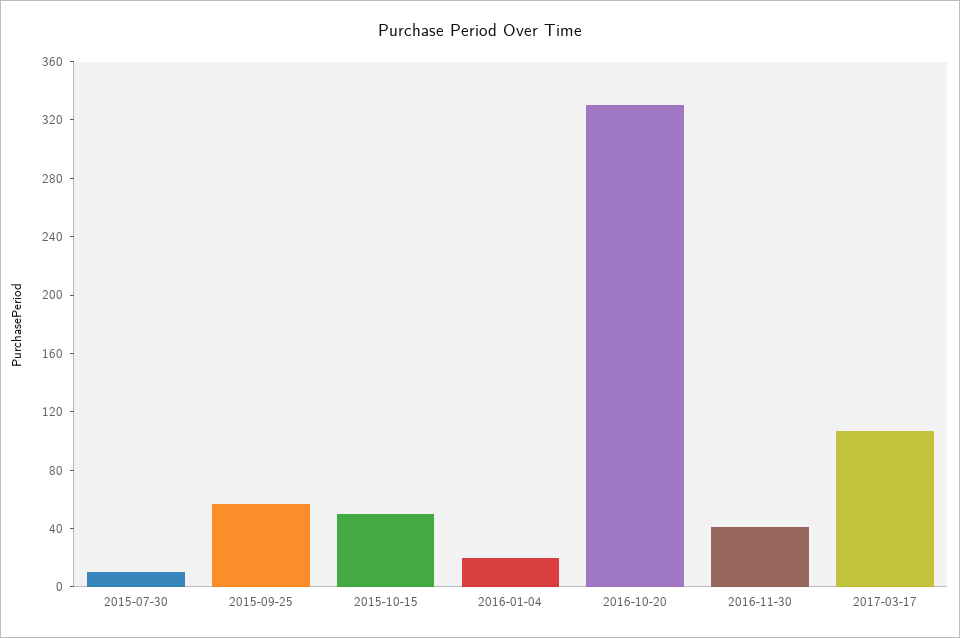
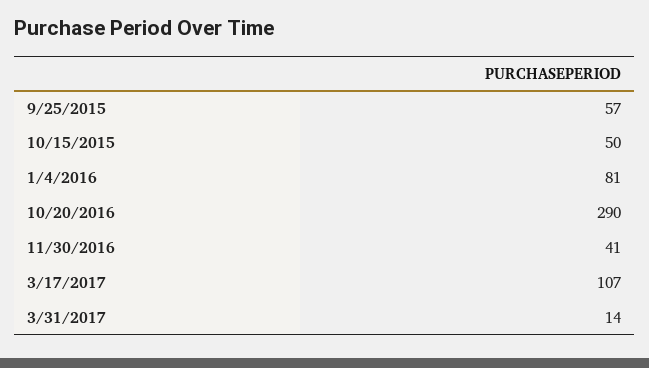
2015-07-30: 10 -> none
2016-01-04: 20 -> 81
2016-10-20: 330 -> 290
3/31/2017: none -> 14

